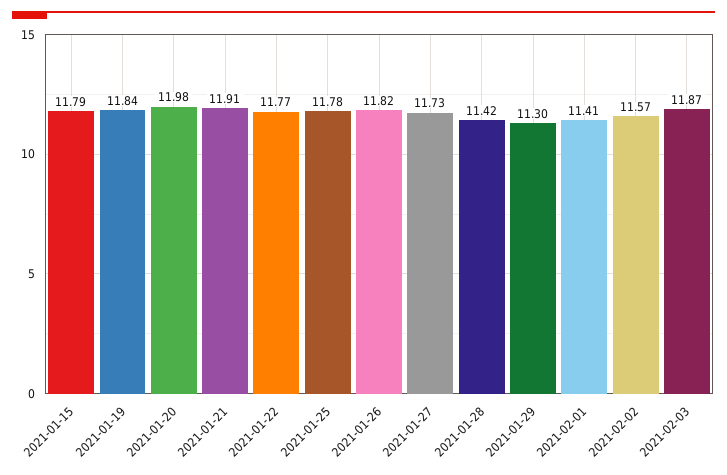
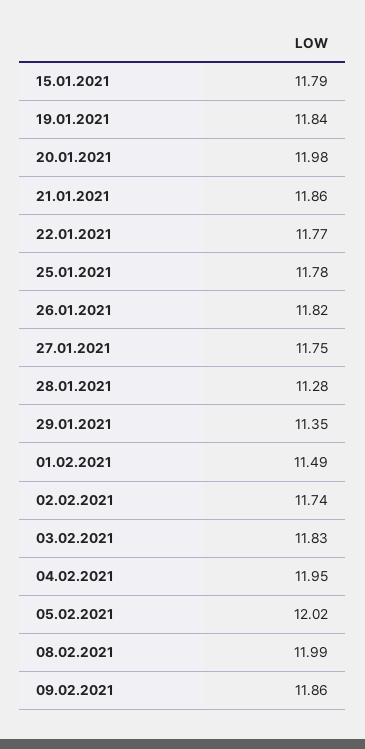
2021-01-21: 11.91 -> 11.86
2021-01-27: 11.73 -> 11.75
2021-01-28: 11.42 -> 11.28
2021-01-29: 11.3 -> 11.35
2021-02-01: 11.41 -> 11.49
2021-02-02: 11.57 -> 11.74
2021-02-03: 11.87 -> 11.83
04.02.2021: none -> 11.95
05.02.2021: none -> 12.02
08.02.2021: none -> 11.99
09.02.2021: none -> 11.86

